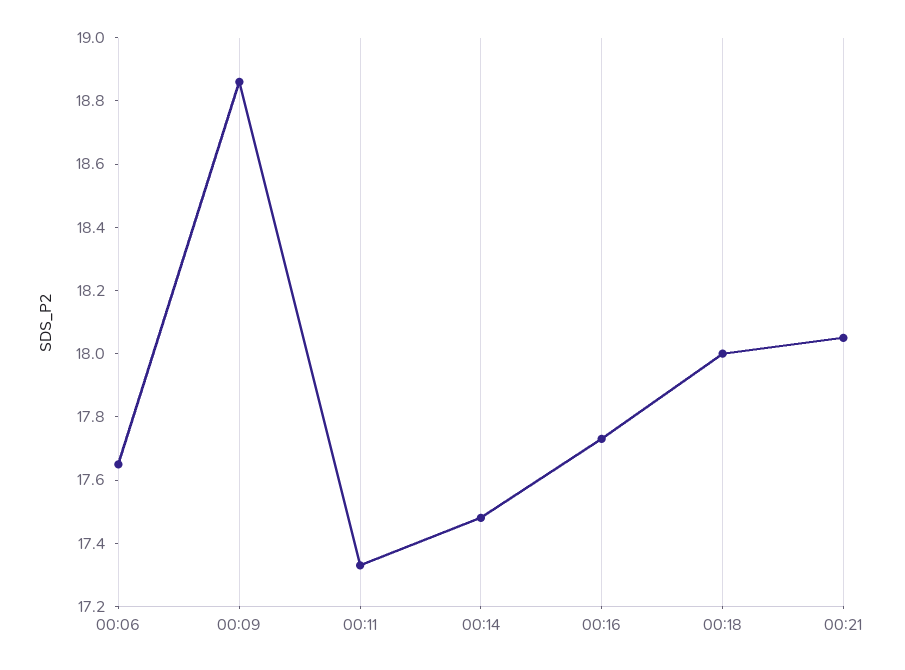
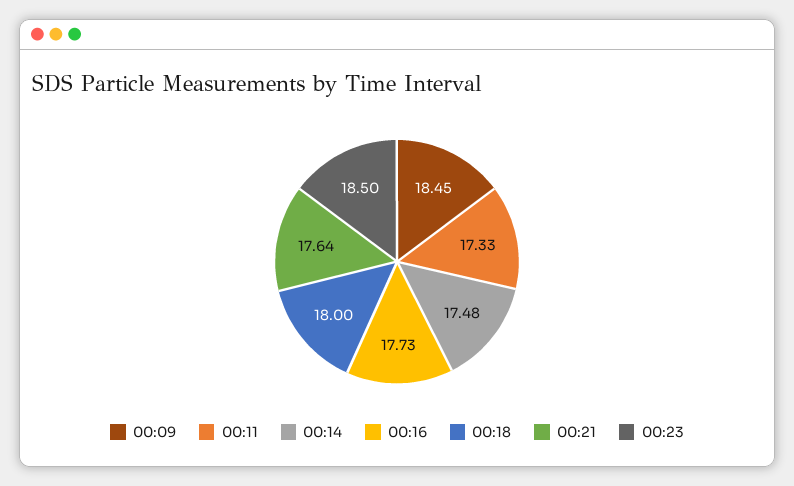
00:06: 17.65 -> none
00:09: 18.85 -> 18.45
00:21: 18.05 -> 17.64
00:23: none -> 18.5

